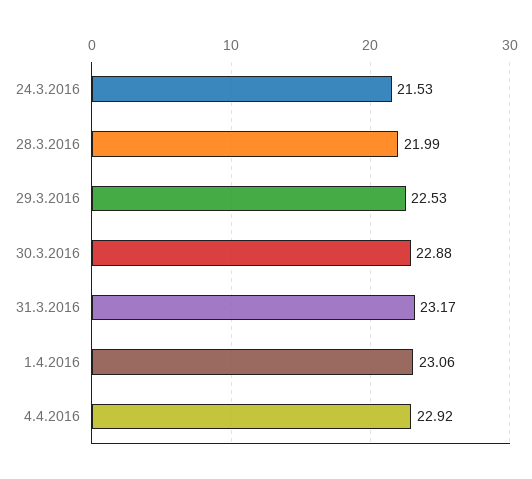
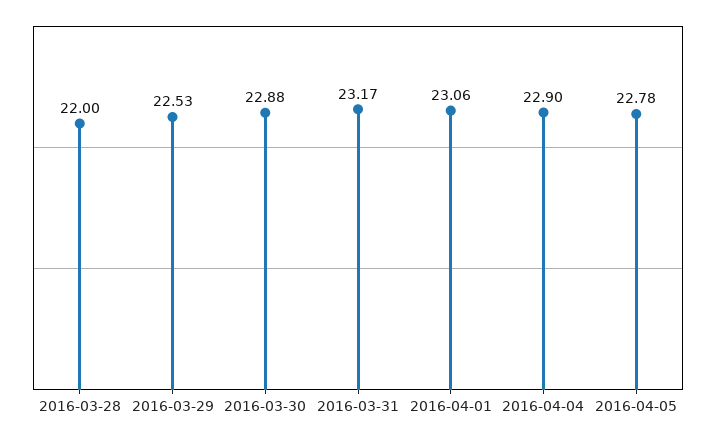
24.3.2016: 21.53 -> none
28.3.2016: 21.99 -> 22
4.4.2016: 22.92 -> 22.9
2016-04-05: none -> 22.78

